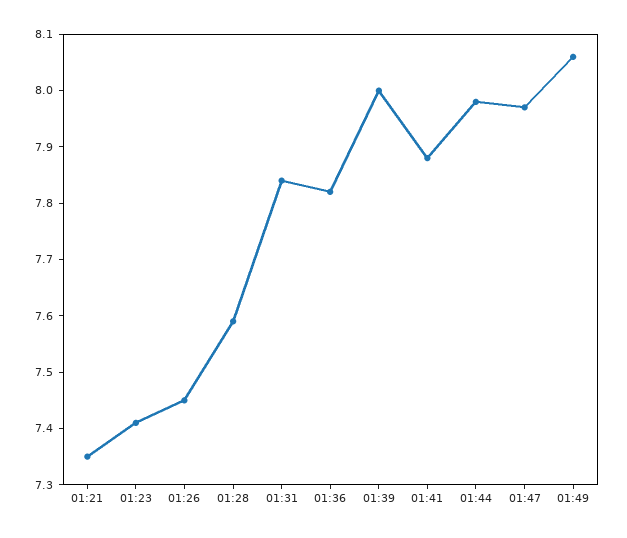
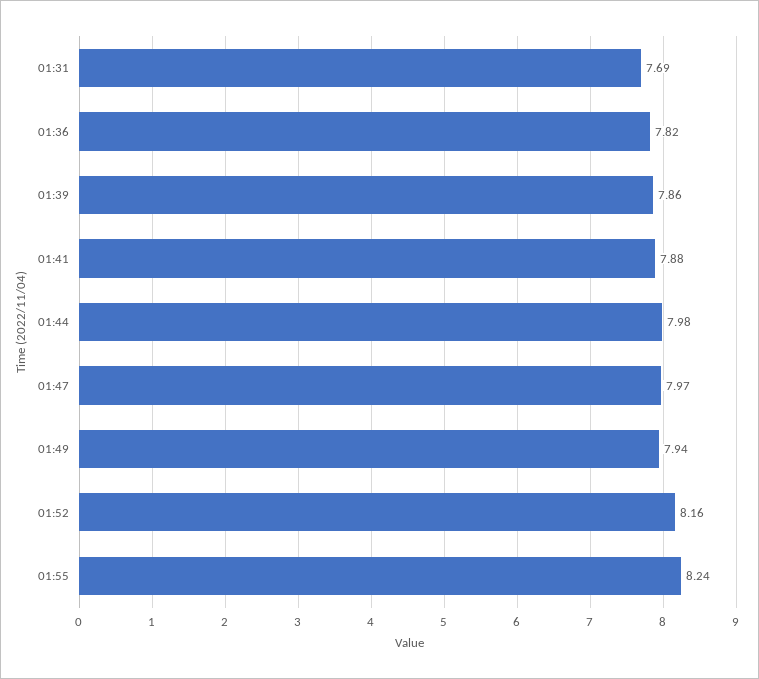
01:21: 7.35 -> none
01:23: 7.4 -> none
01:26: 7.45 -> none
01:28: 7.6 -> none
01:31: 7.85 -> 7.69
01:39: 8 -> 7.86
01:49: 8.05 -> 7.94
01:52: none -> 8.16
01:55: none -> 8.24

